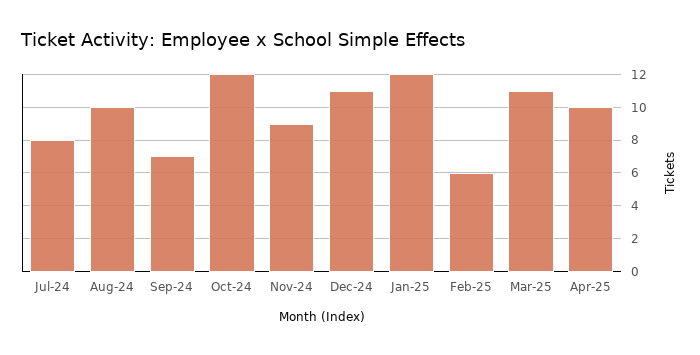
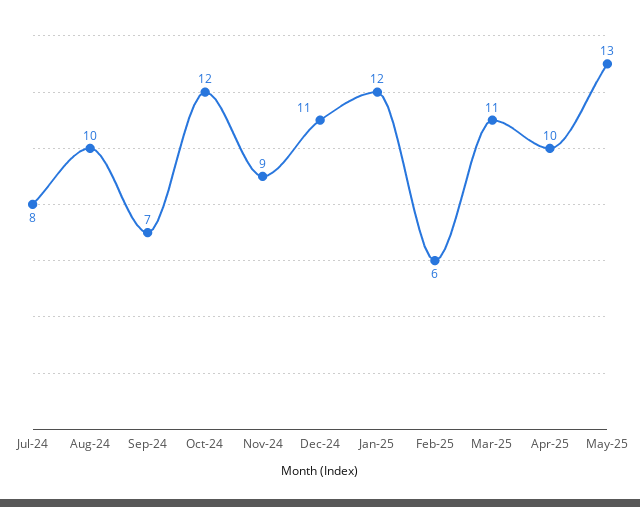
May-25: none -> 13

